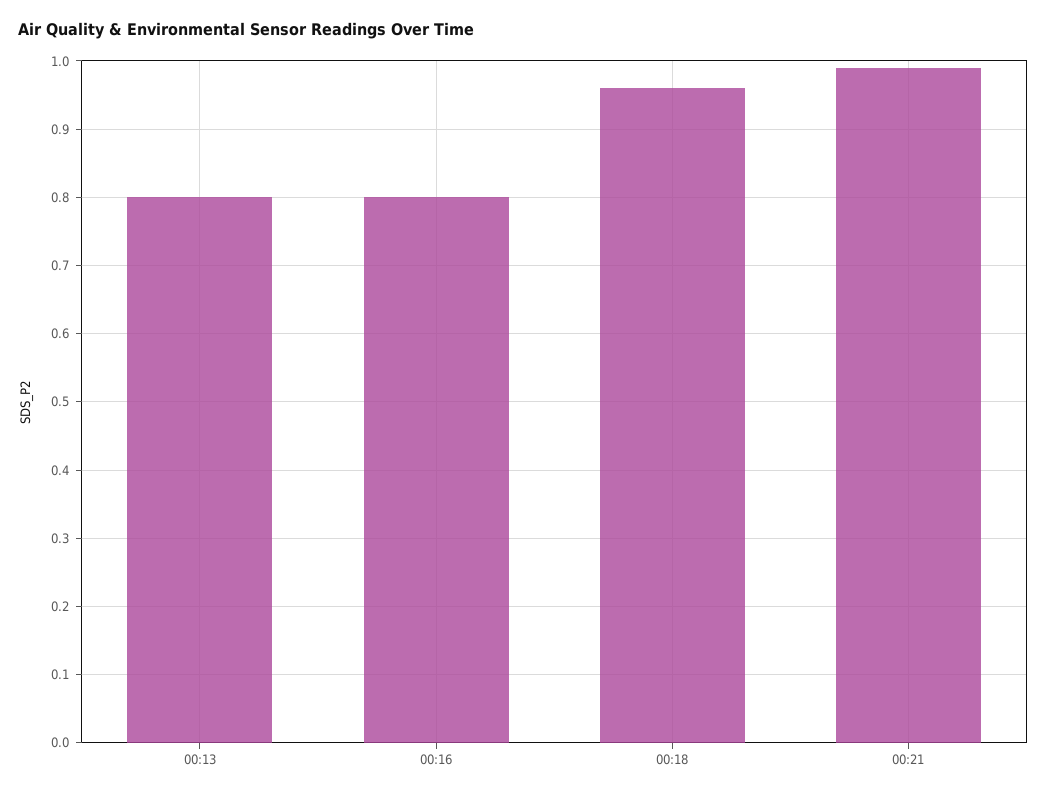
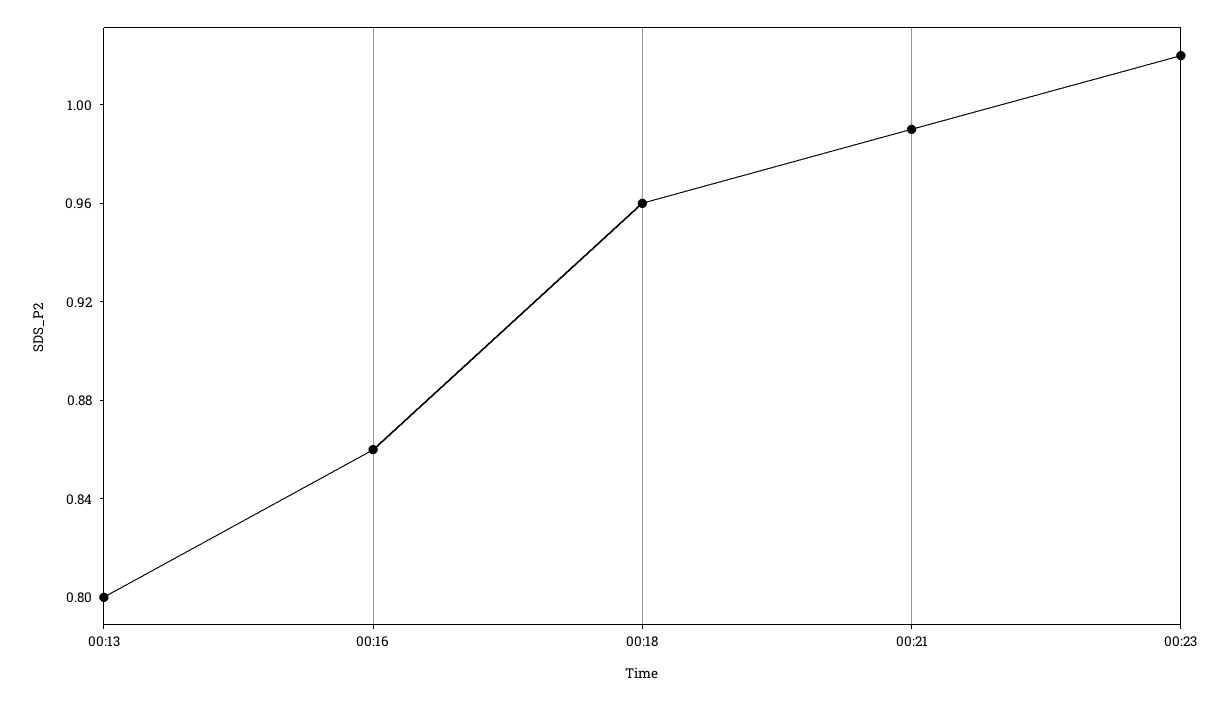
00:16: 0.8 -> 0.86
00:23: none -> 1.02

